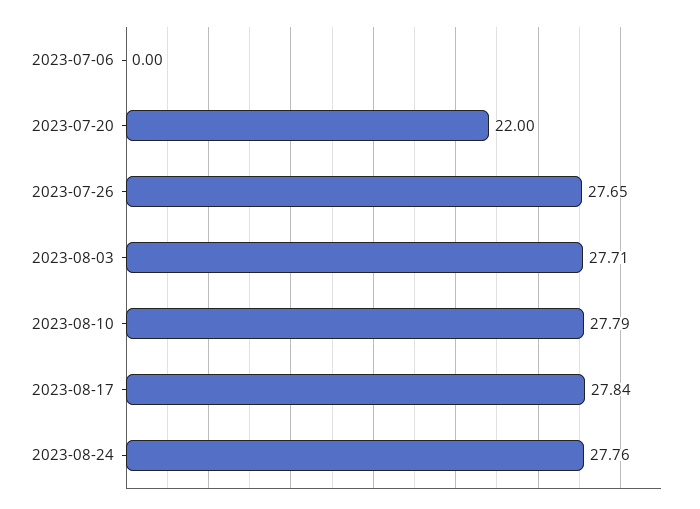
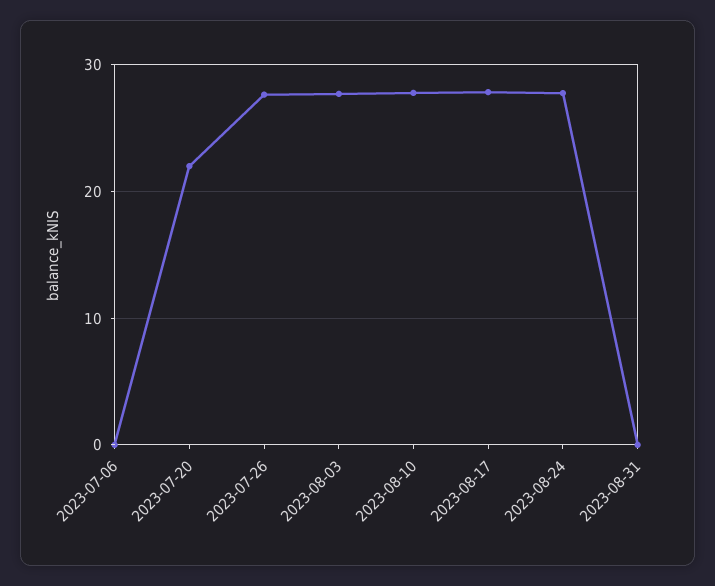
2023-08-31: none -> 0

